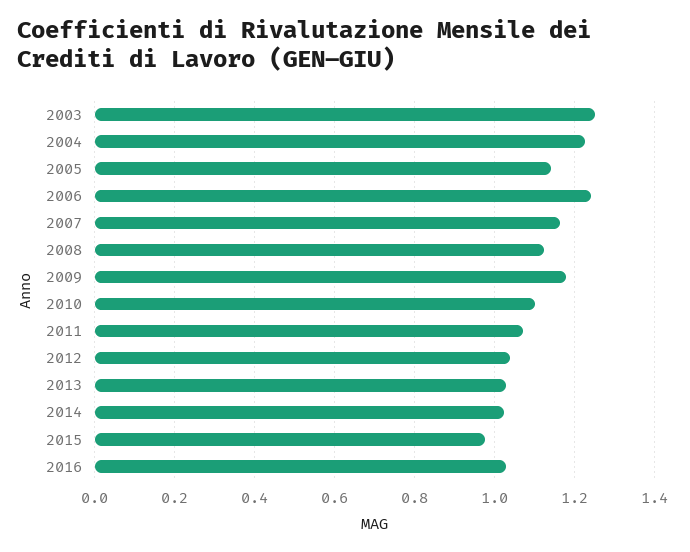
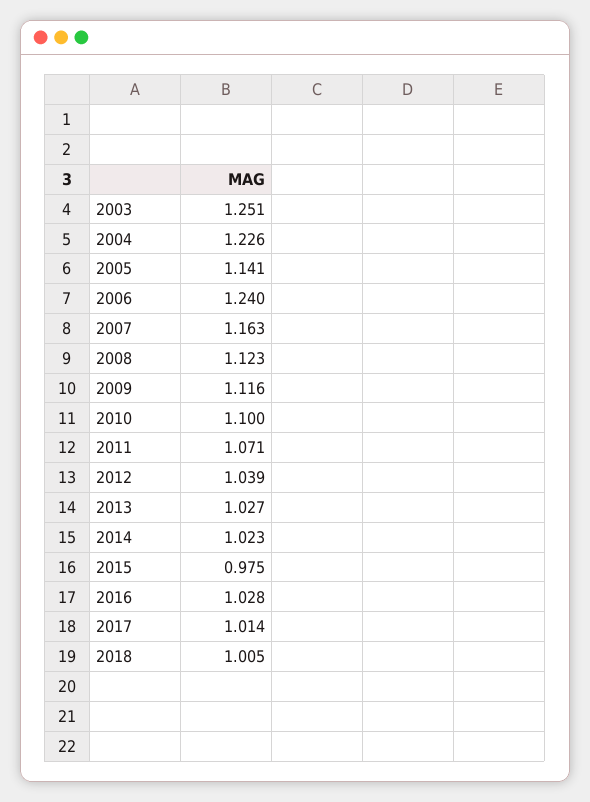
2009: 1.18 -> 1.116
2017: none -> 1.014
2018: none -> 1.005

